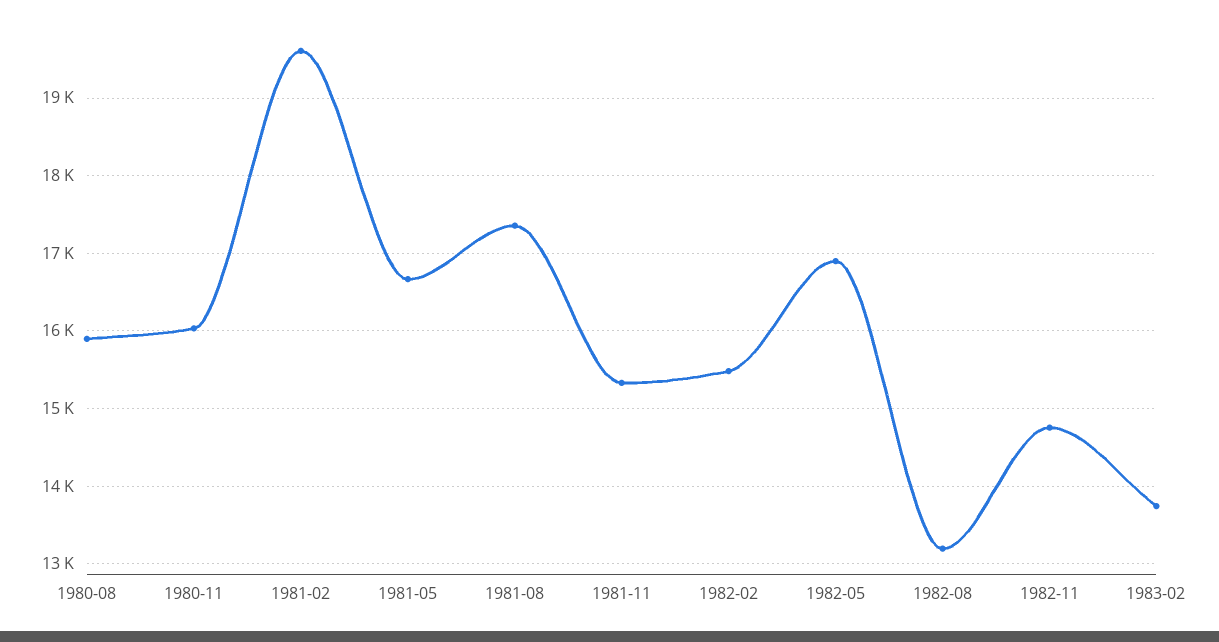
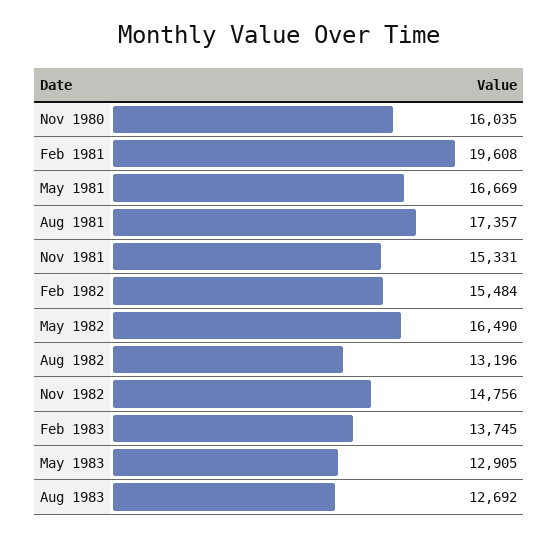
1980-08: 15900 -> none
1982-05: 16900 -> 16490
May 1983: none -> 12905
Aug 1983: none -> 12692

